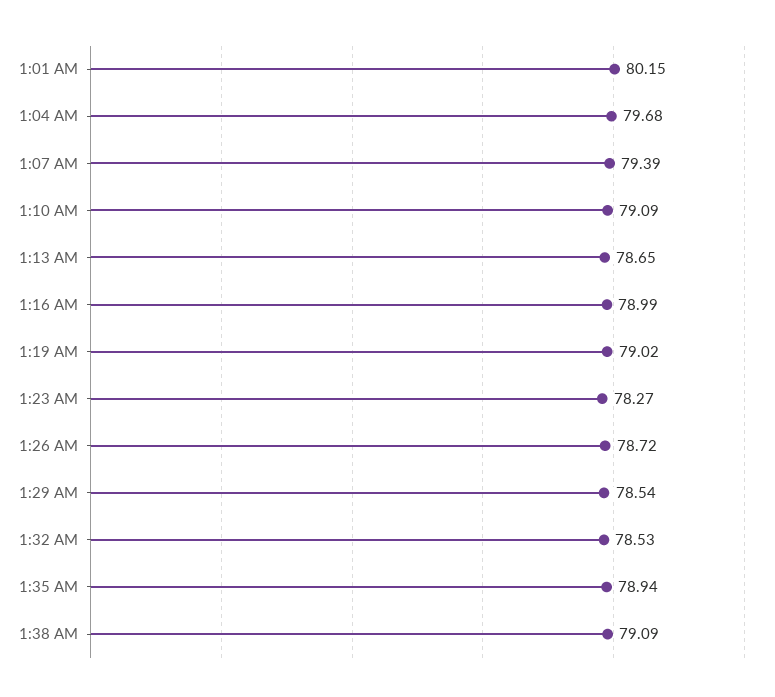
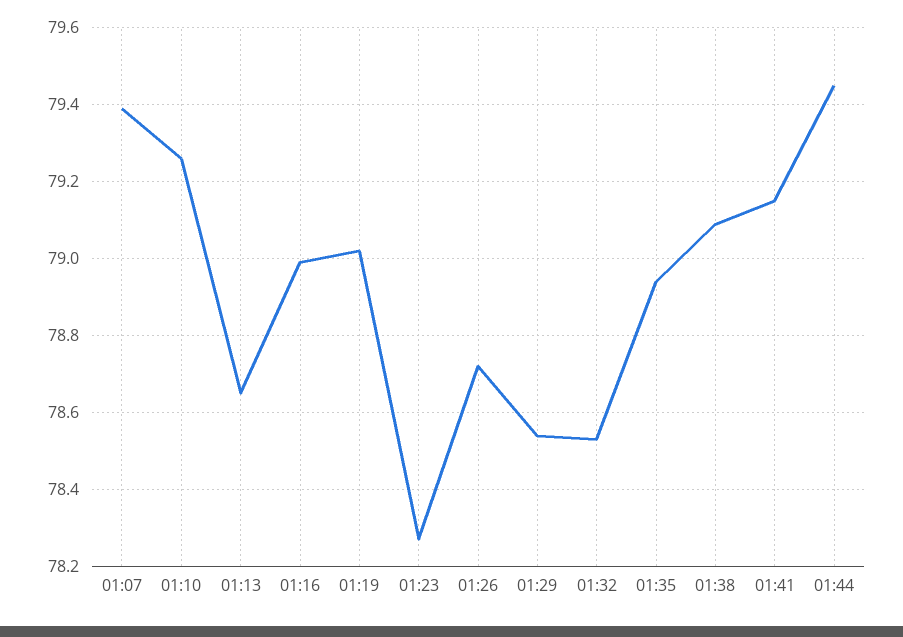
1:01 AM: 80.15 -> none
1:04 AM: 79.68 -> none
1:10 AM: 79.09 -> 79.25
01:41: none -> 79.15
01:44: none -> 79.45

